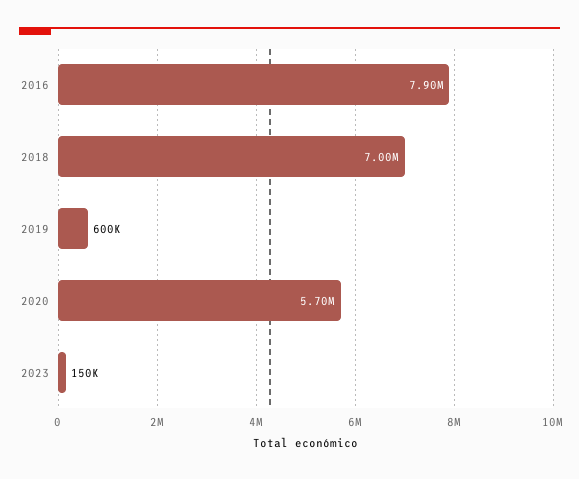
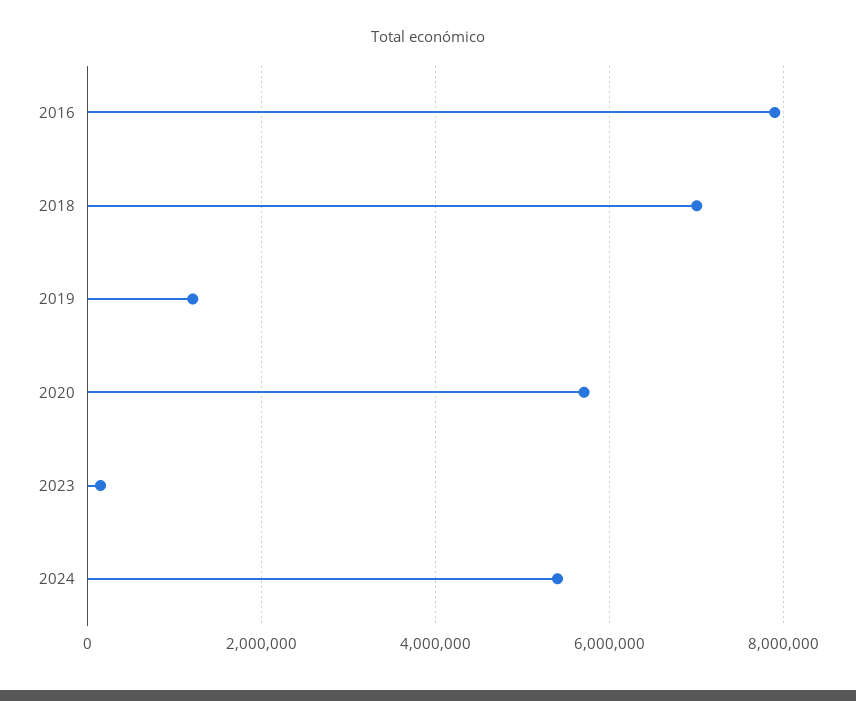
2019: 600000 -> 1200000
2024: none -> 5400000

